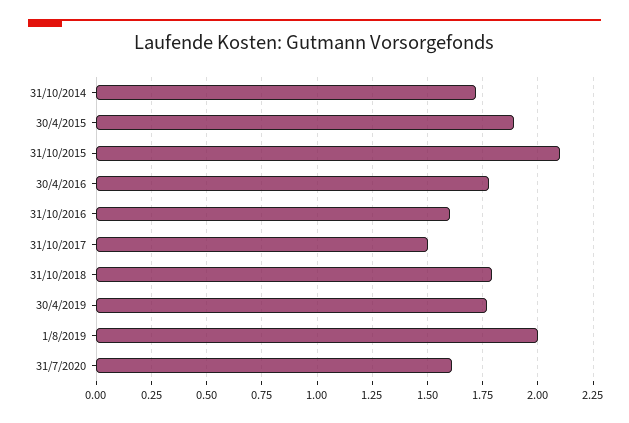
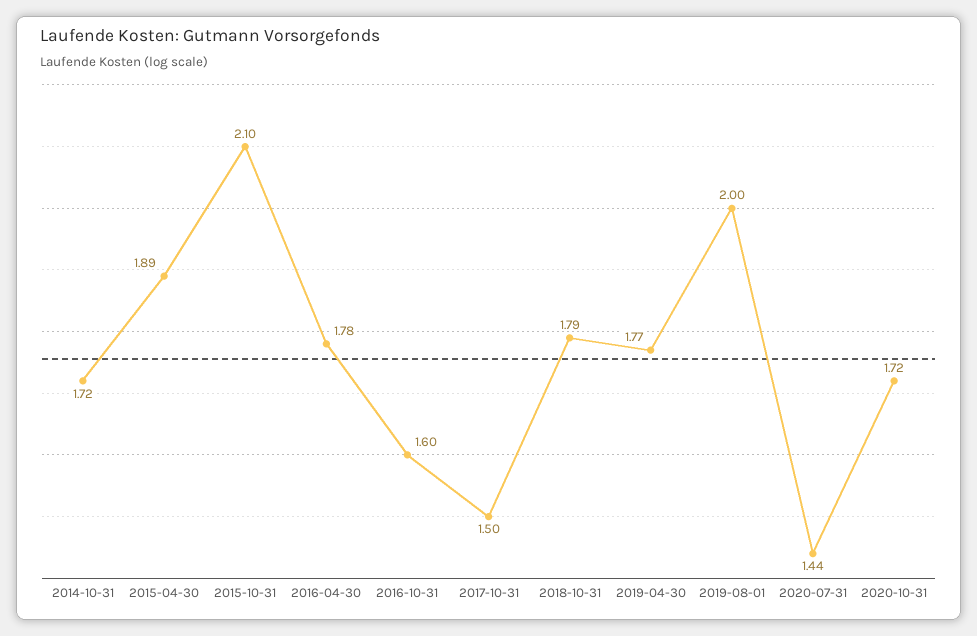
31/7/2020: 1.6 -> 1.44
2020-10-31: none -> 1.72

